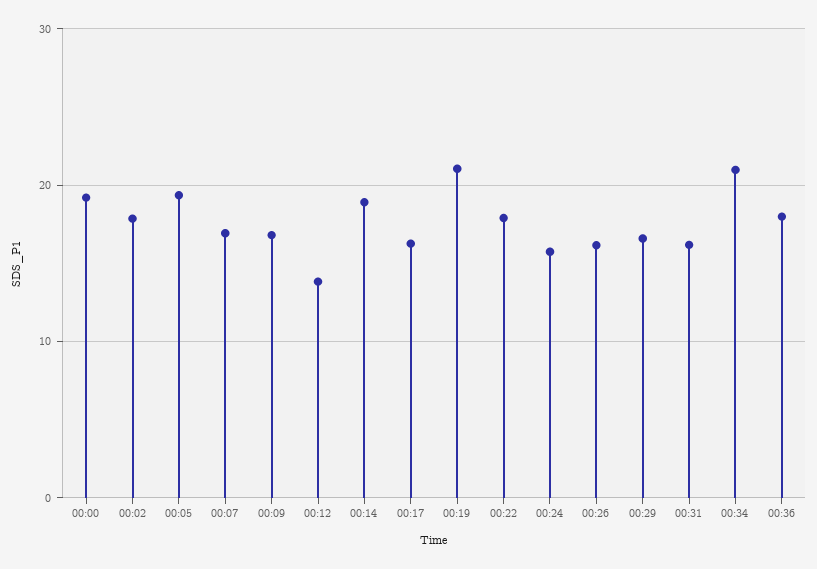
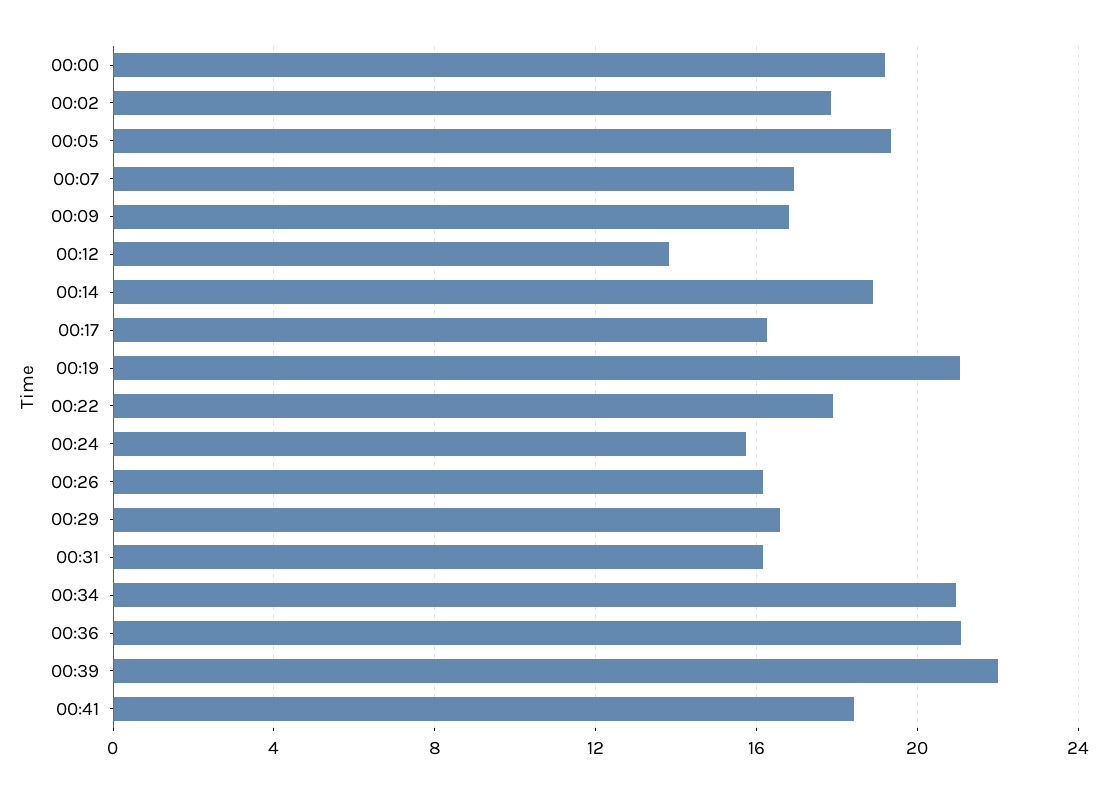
00:36: 18 -> 21
00:39: none -> 22
00:41: none -> 18.5

